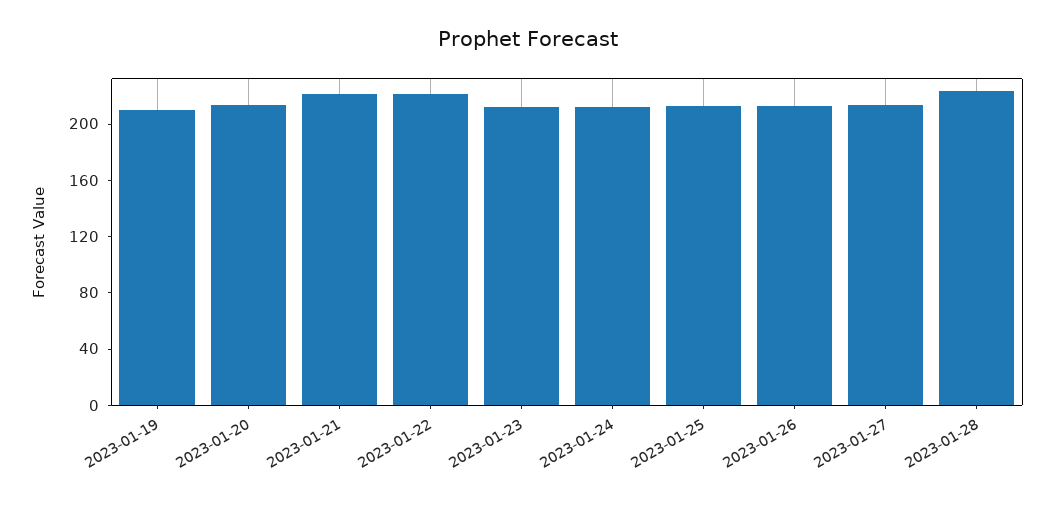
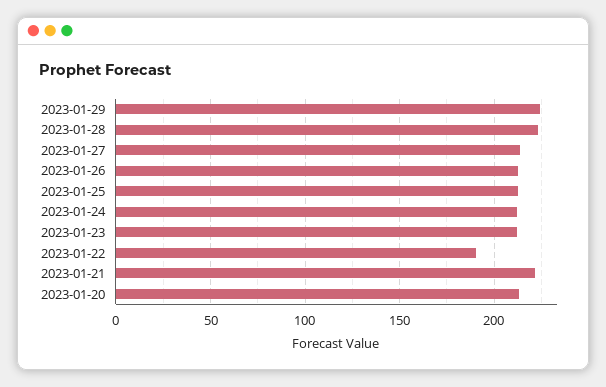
2023-01-19: 210 -> none
2023-01-22: 220 -> 190
2023-01-29: none -> 225

